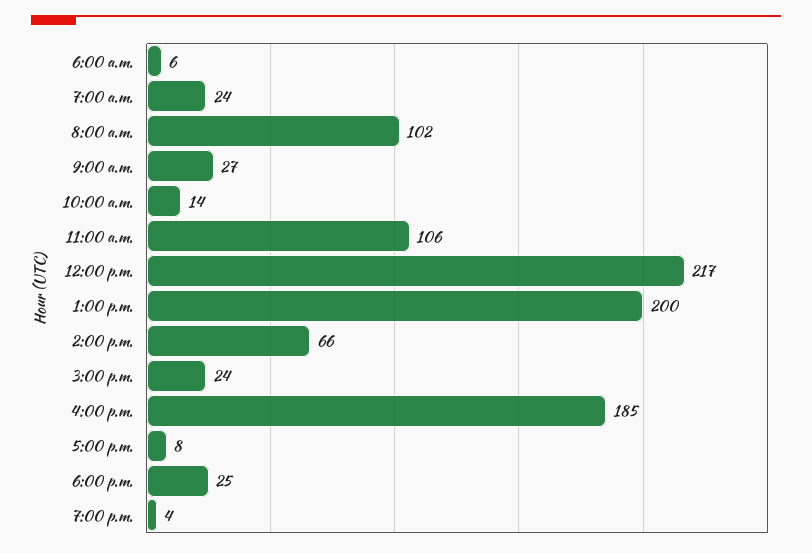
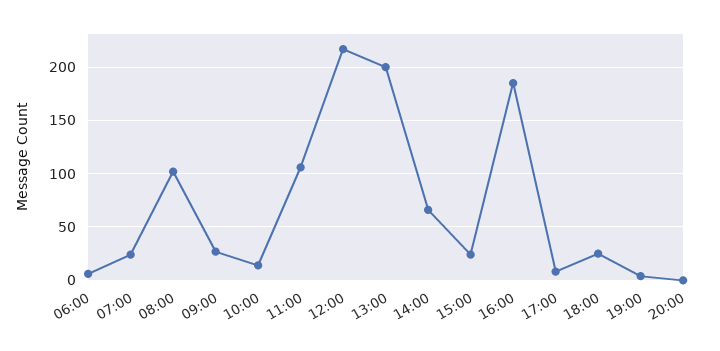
20:00: none -> 0

